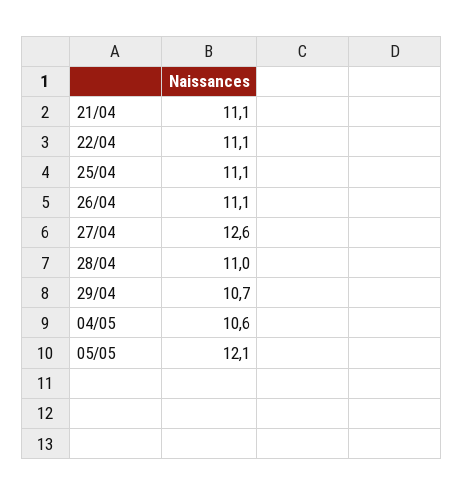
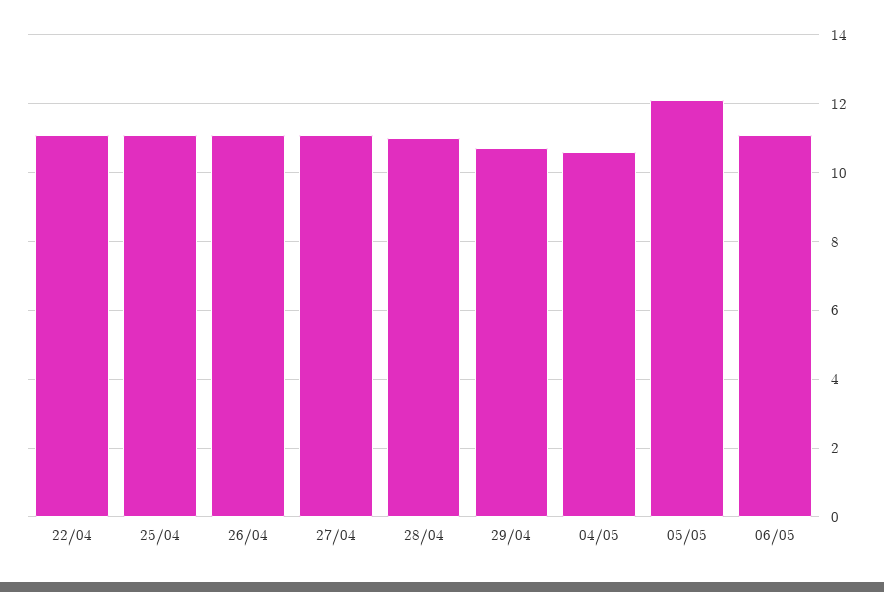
21/04: 11.1 -> none
27/04: 12.6 -> 11
06/05: none -> 11

